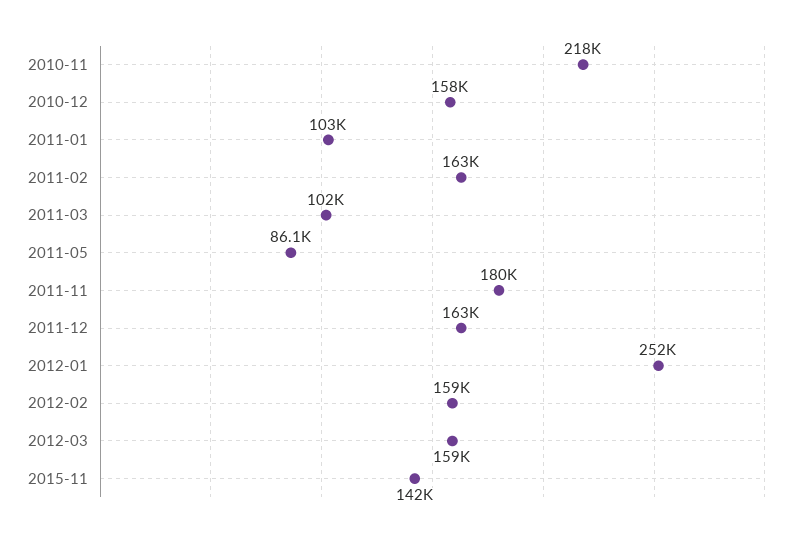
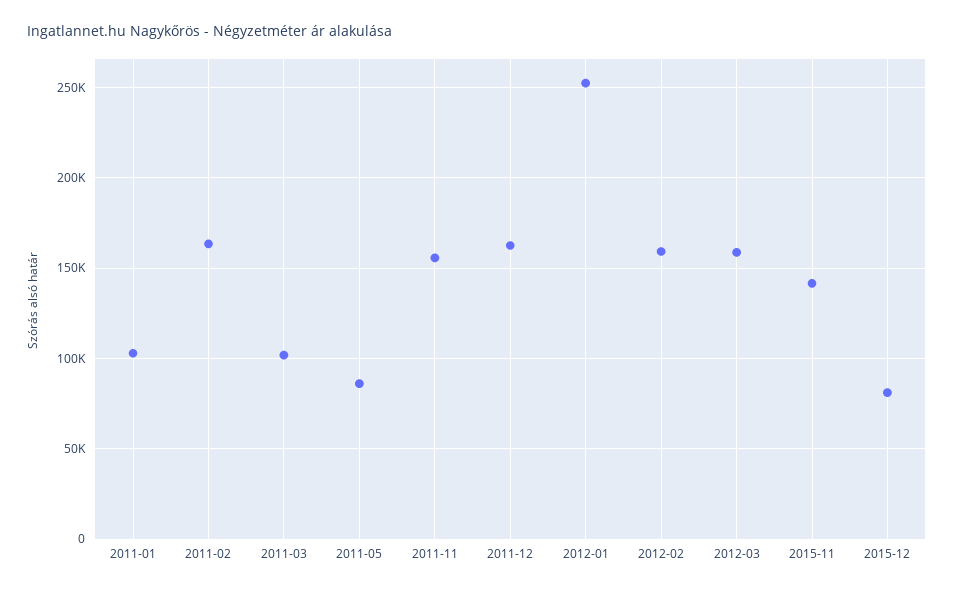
2010-11: 218000 -> none
2010-12: 158000 -> none
2011-11: 180000 -> 155000
2015-12: none -> 80000

